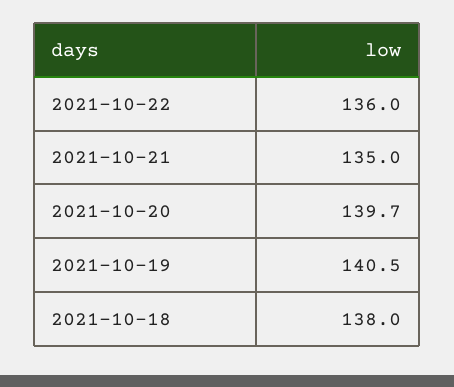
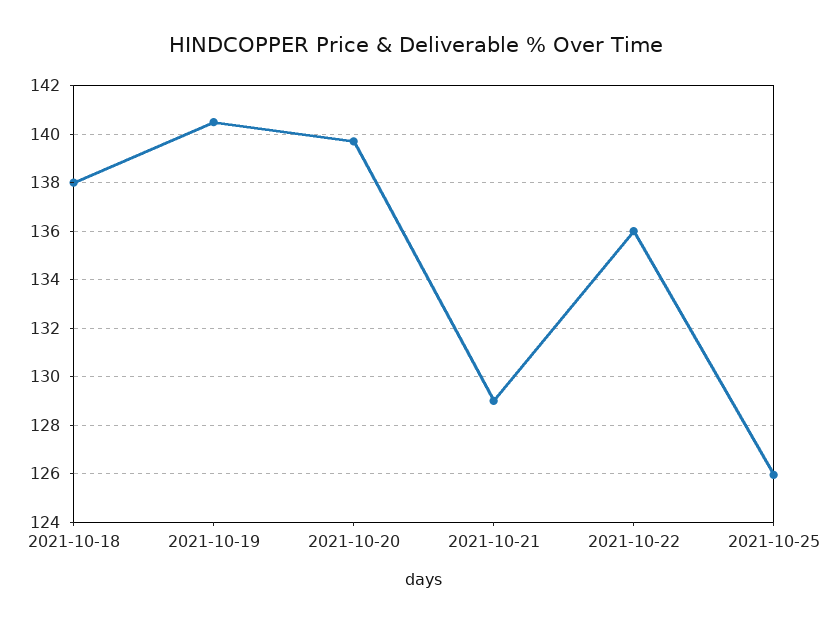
2021-10-21: 135 -> 129
2021-10-25: none -> 126

